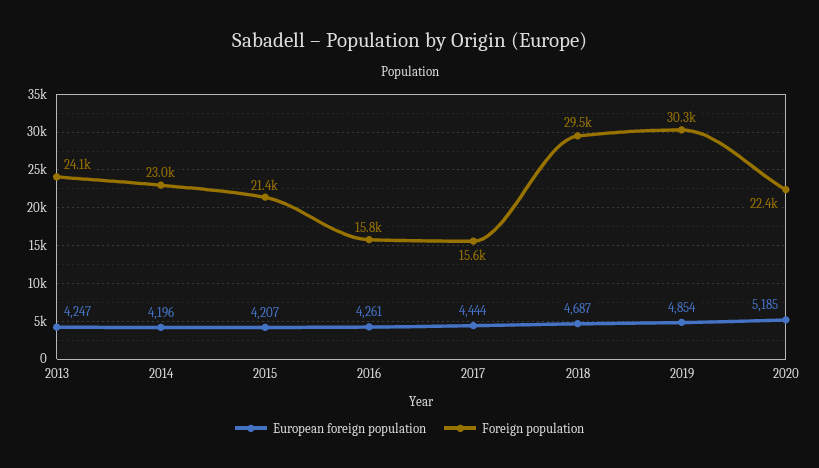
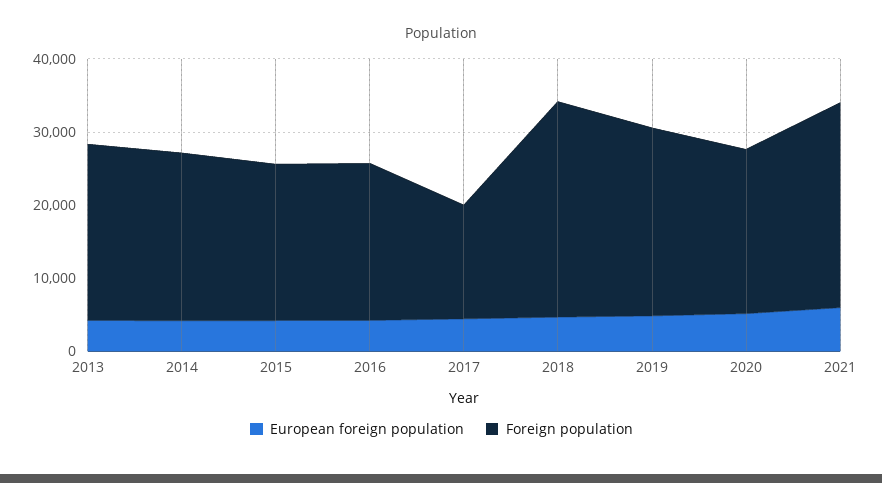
Foreign population, 2016: 15800 -> 22000
Foreign population, 2019: 30300 -> 26000
European foreign population, 2021: none -> 6000
Foreign population, 2021: none -> 28000

